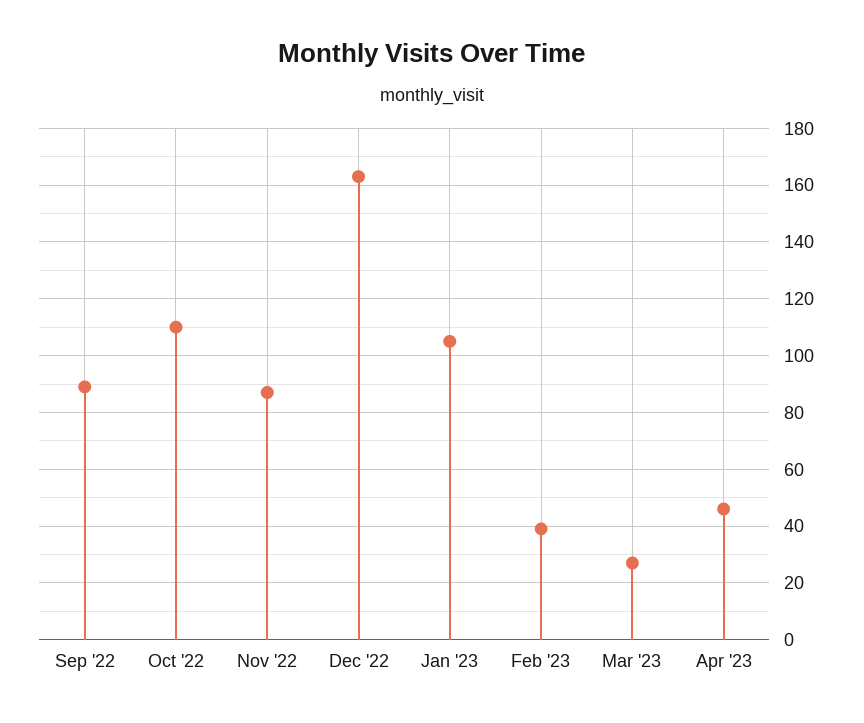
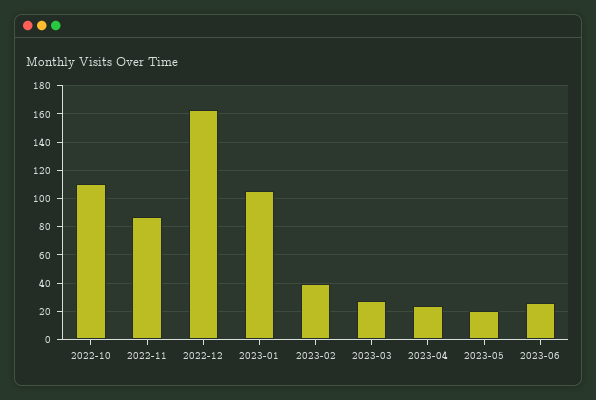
Sep '22: 90 -> none
Apr '23: 45 -> 25
2023-05: none -> 20
2023-06: none -> 25

